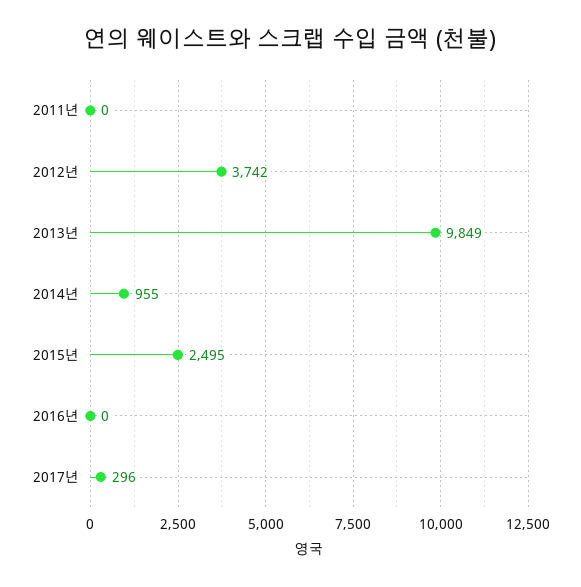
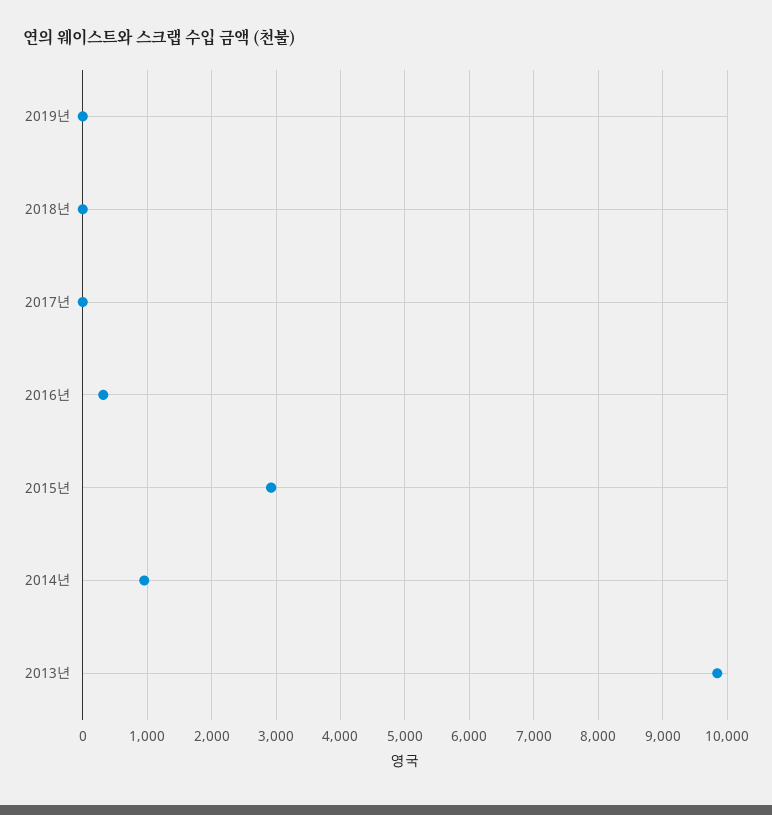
2011년: 0 -> none
2012년: 3742 -> none
2015년: 2495 -> 2900
2016년: 0 -> 300
2017년: 296 -> 0
2019년: none -> 0
2018년: none -> 0

